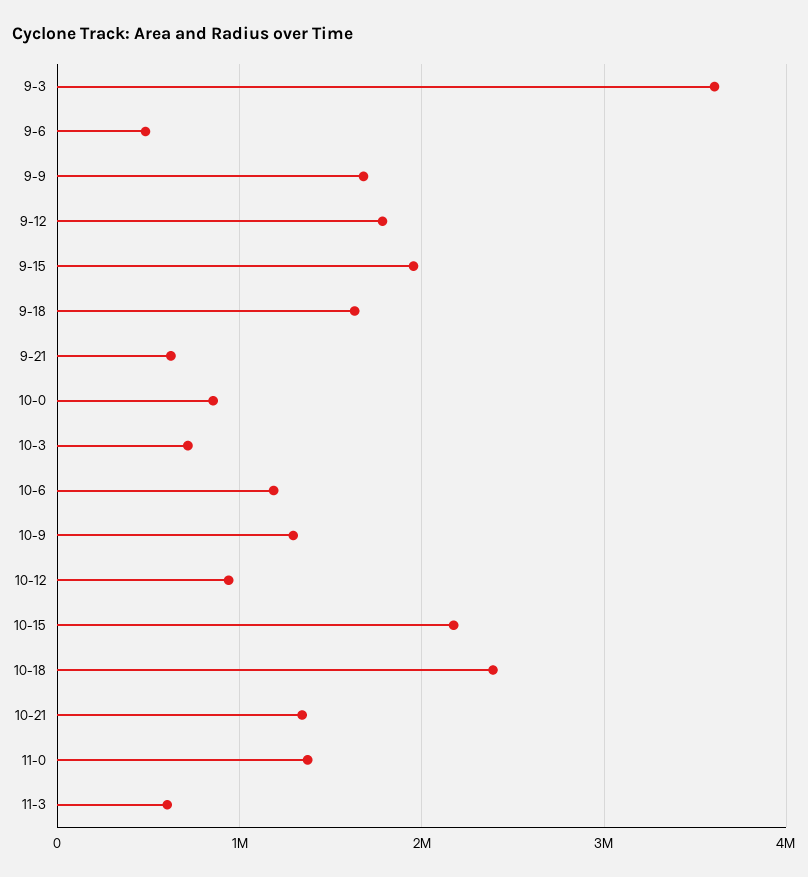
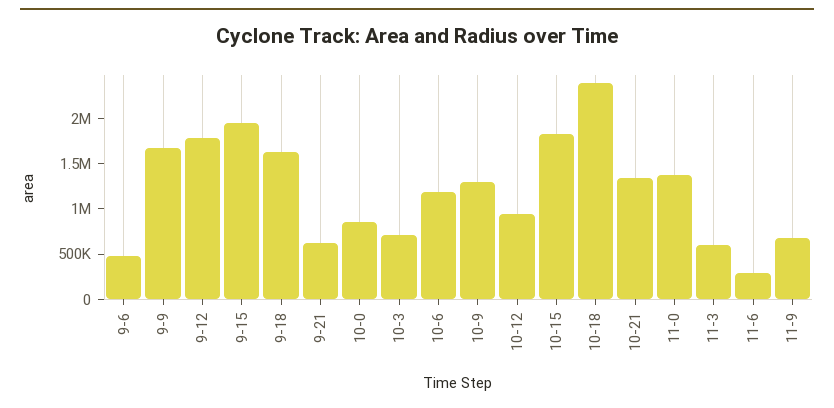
9-3: 3600000 -> none
10-15: 2200000 -> 1800000
11-6: none -> 300000
11-9: none -> 700000

